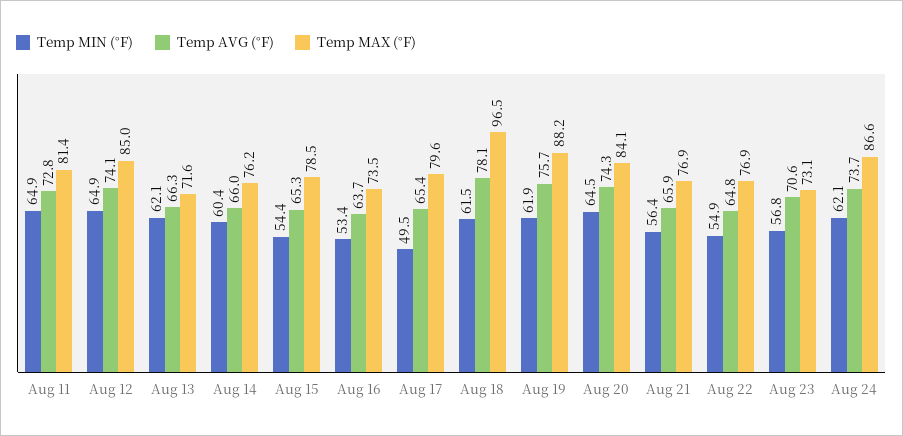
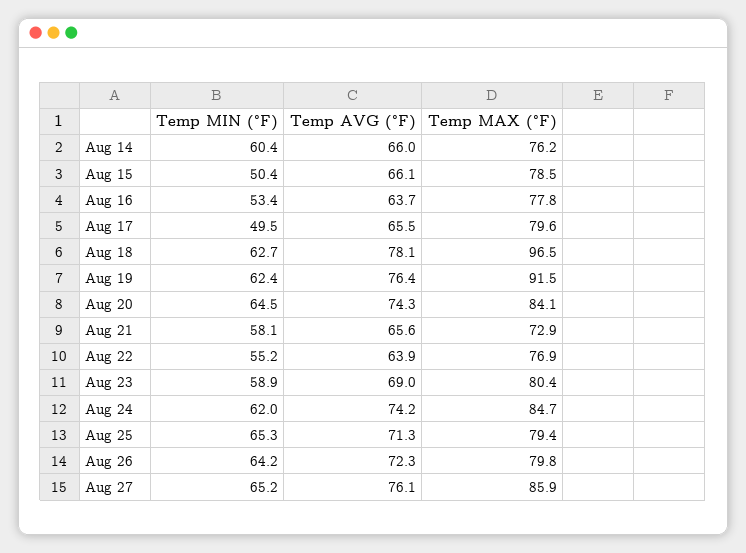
Temp MIN (°F), Aug 11: 64.9 -> none
Temp AVG (°F), Aug 11: 72.8 -> none
Temp MAX (°F), Aug 11: 81.4 -> none
Temp MIN (°F), Aug 12: 64.9 -> none
Temp AVG (°F), Aug 12: 74.1 -> none
Temp MAX (°F), Aug 12: 85 -> none
Temp MIN (°F), Aug 13: 62.1 -> none
Temp AVG (°F), Aug 13: 66.3 -> none
Temp MAX (°F), Aug 13: 71.6 -> none
Temp MIN (°F), Aug 15: 54.4 -> 50.4
Temp AVG (°F), Aug 15: 65.3 -> 66.1
Temp MAX (°F), Aug 16: 73.5 -> 77.8
Temp AVG (°F), Aug 17: 65.4 -> 65.5
Temp MIN (°F), Aug 18: 61.5 -> 62.7
Temp MIN (°F), Aug 19: 61.9 -> 62.4
Temp AVG (°F), Aug 19: 75.7 -> 76.4
Temp MAX (°F), Aug 19: 88.2 -> 91.5
Temp MIN (°F), Aug 21: 56.4 -> 58.1
Temp AVG (°F), Aug 21: 65.9 -> 65.6
Temp MAX (°F), Aug 21: 76.9 -> 72.9
Temp MIN (°F), Aug 22: 54.9 -> 55.2
Temp AVG (°F), Aug 22: 64.8 -> 63.9
Temp MIN (°F), Aug 23: 56.8 -> 58.9
Temp AVG (°F), Aug 23: 70.6 -> 69
Temp MAX (°F), Aug 23: 73.1 -> 80.4
Temp MIN (°F), Aug 24: 62.1 -> 62
Temp AVG (°F), Aug 24: 73.7 -> 74.2
Temp MAX (°F), Aug 24: 86.6 -> 84.7
Temp MIN (°F), Aug 25: none -> 65.3
Temp AVG (°F), Aug 25: none -> 71.3
Temp MAX (°F), Aug 25: none -> 79.4
Temp MIN (°F), Aug 26: none -> 64.2
Temp AVG (°F), Aug 26: none -> 72.3
Temp MAX (°F), Aug 26: none -> 79.8
Temp MIN (°F), Aug 27: none -> 65.2
Temp AVG (°F), Aug 27: none -> 76.1
Temp MAX (°F), Aug 27: none -> 85.9

